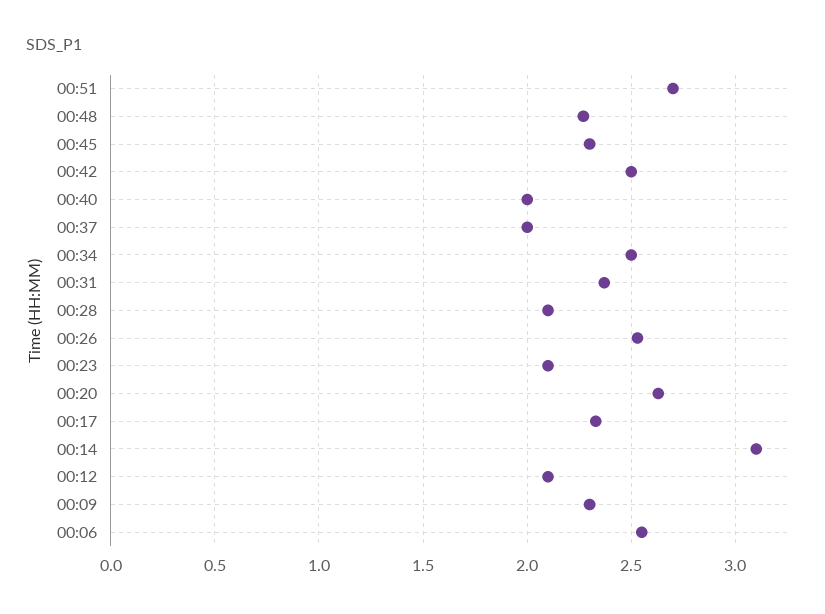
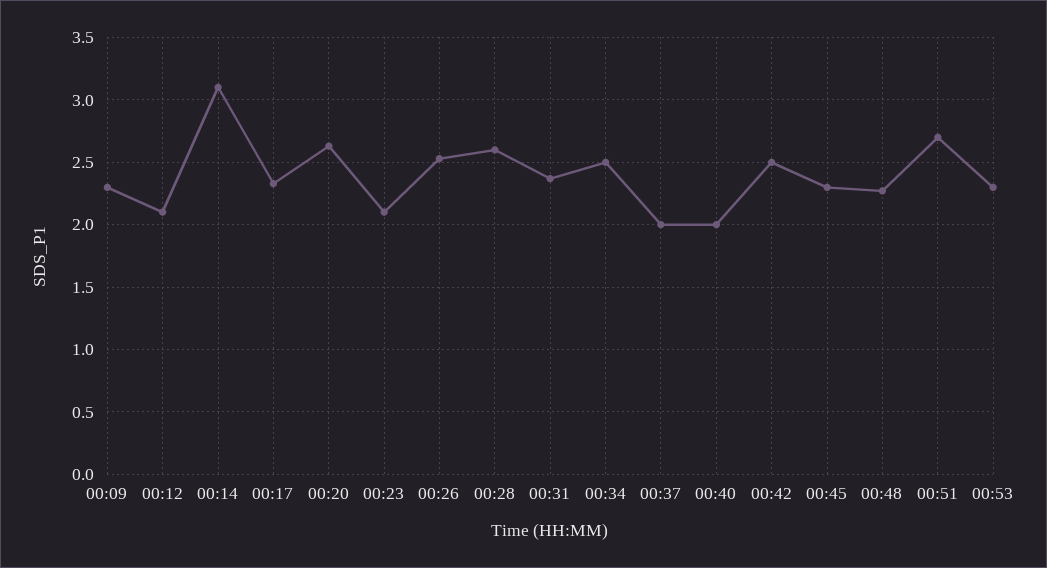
00:28: 2.1 -> 2.6
00:06: 2.55 -> none
00:53: none -> 2.3

